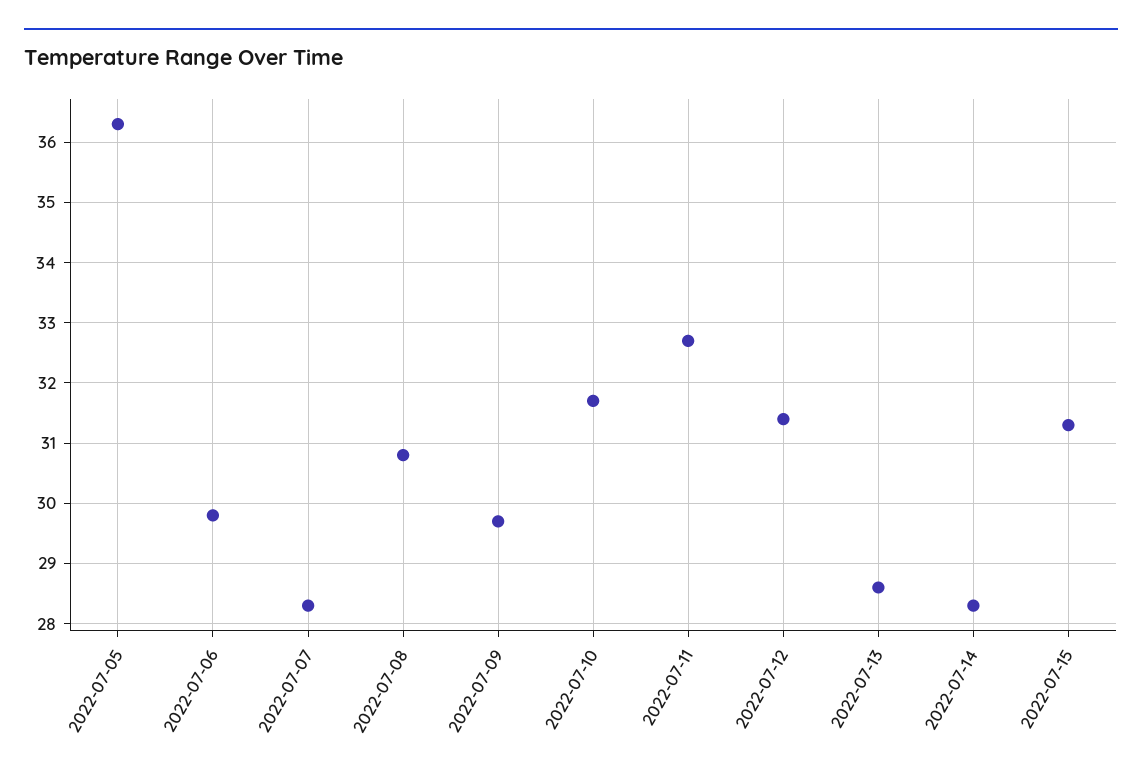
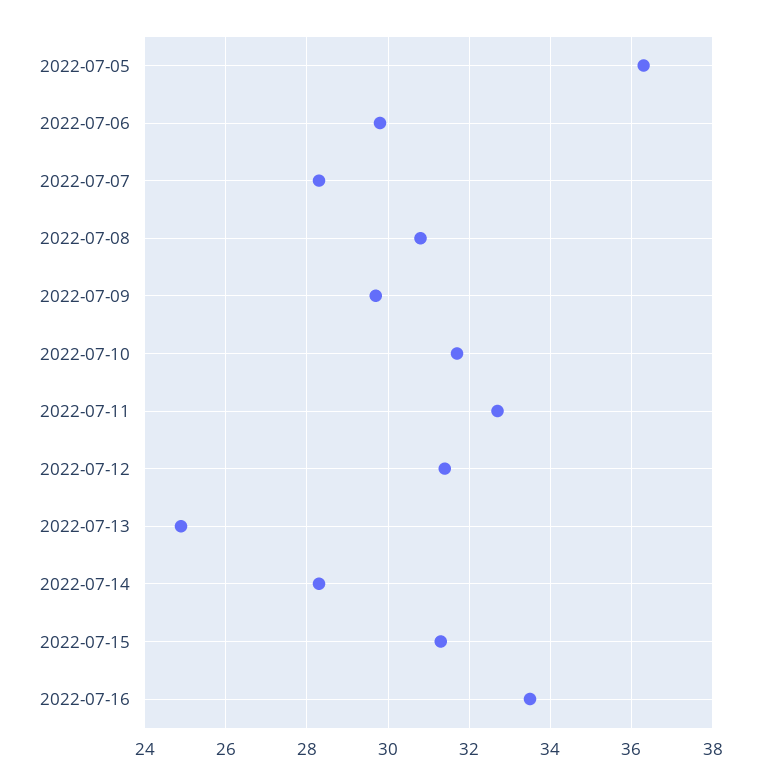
2022-07-13: 28.6 -> 25
2022-07-16: none -> 33.5

